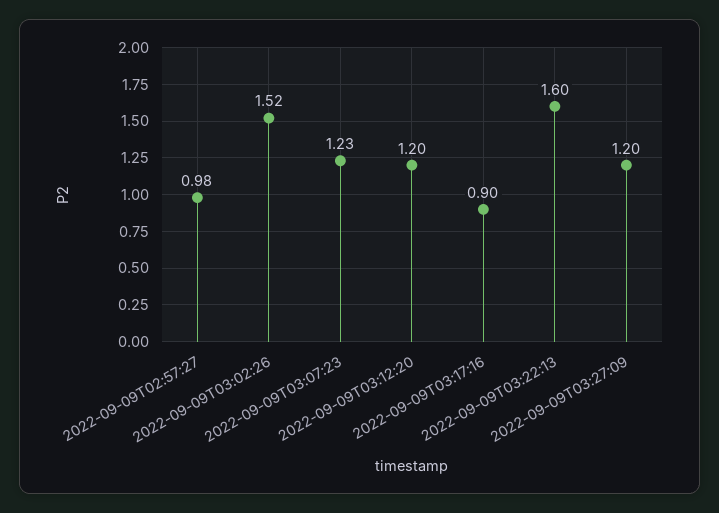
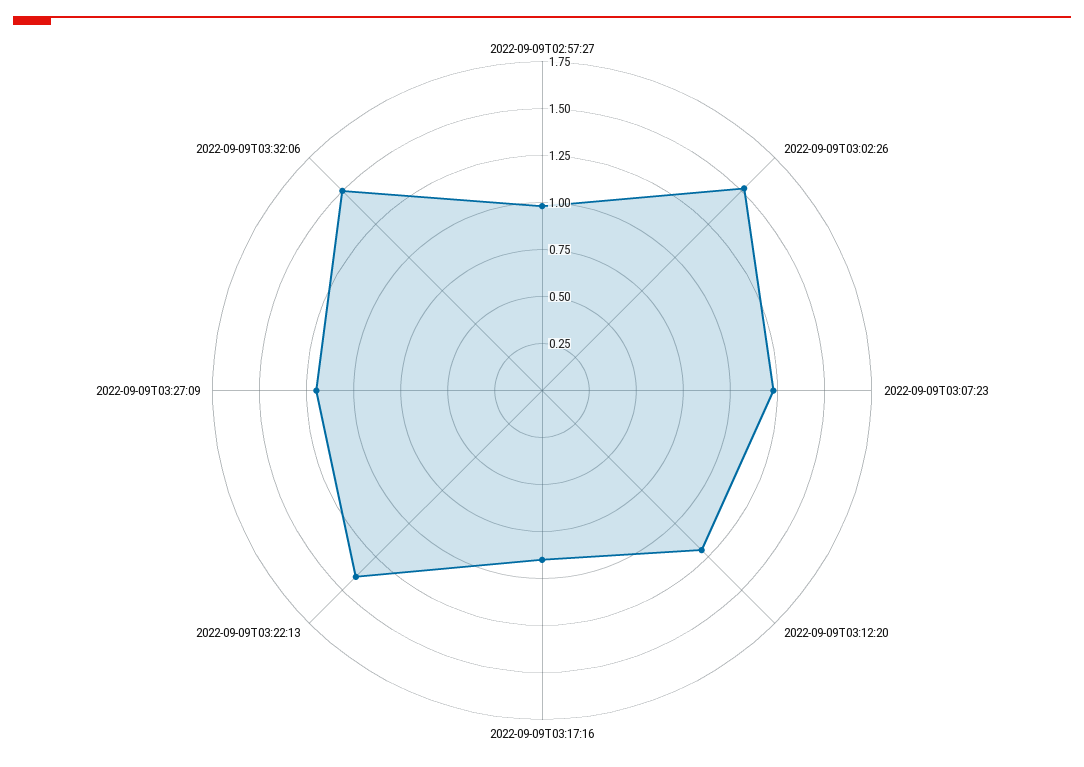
2022-09-09T03:22:13: 1.6 -> 1.4
2022-09-09T03:32:06: none -> 1.5

